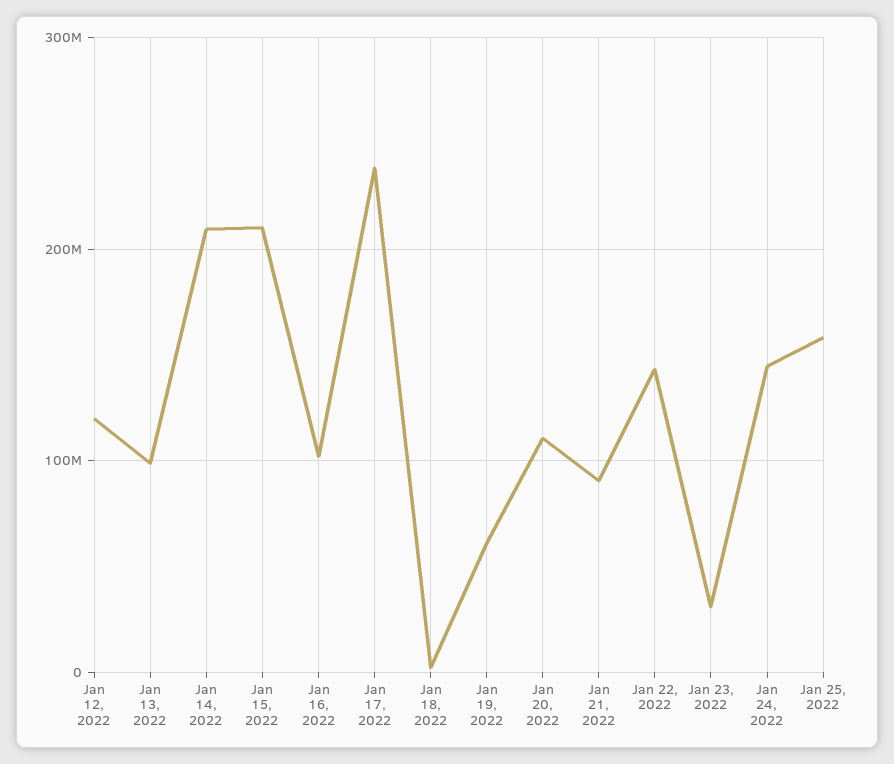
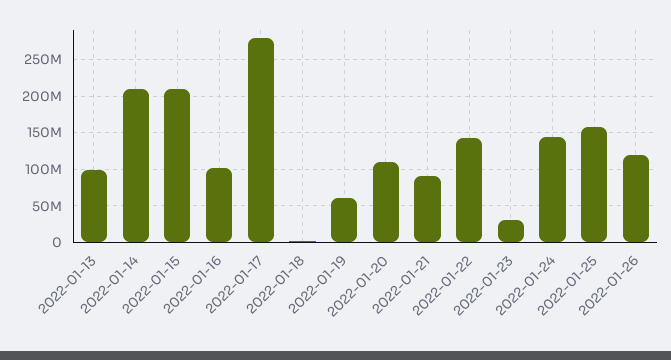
Jan 12, 2022: 120000000 -> none
Jan 17, 2022: 240000000 -> 280000000
2022-01-26: none -> 120000000

